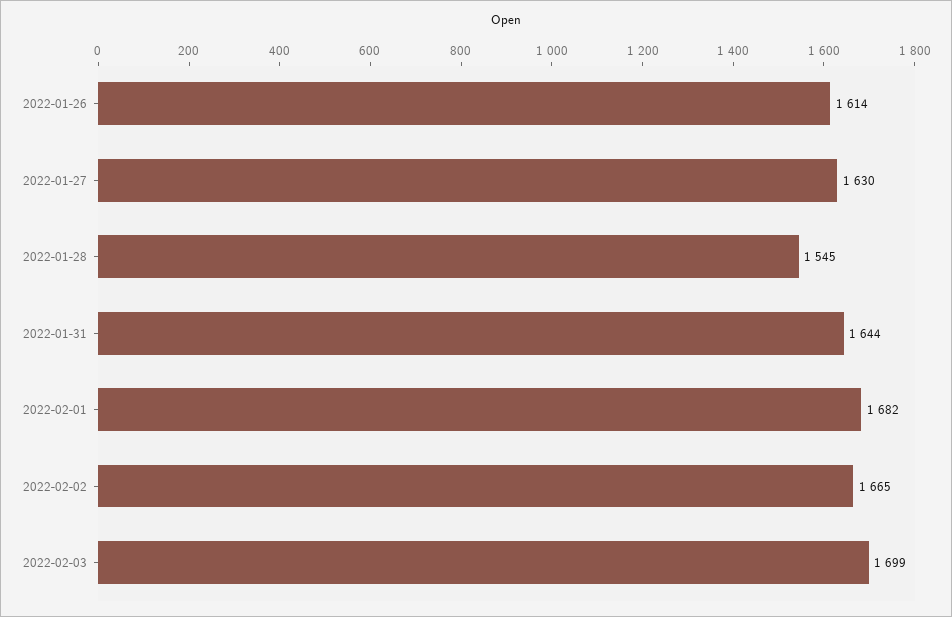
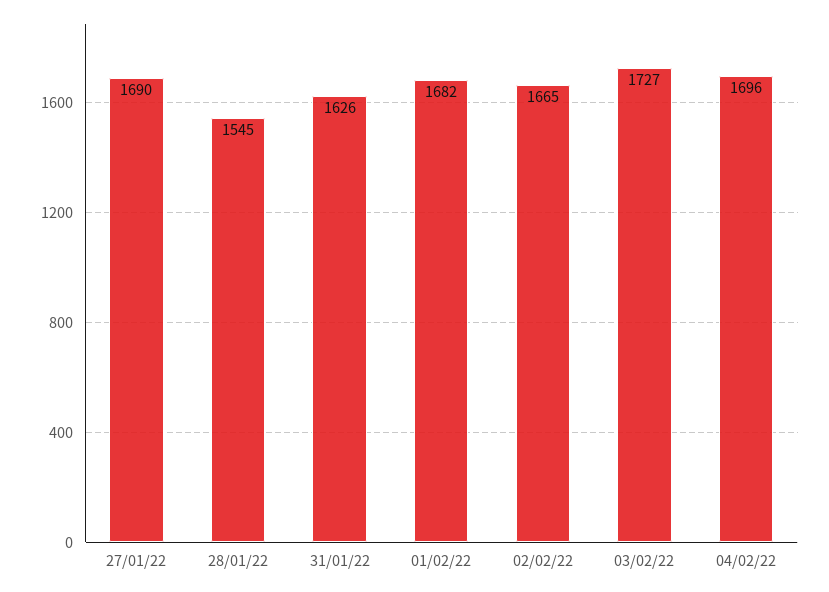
2022-01-26: 1614 -> none
2022-01-27: 1630 -> 1690
2022-01-31: 1644 -> 1626
2022-02-03: 1699 -> 1727
04/02/22: none -> 1696

